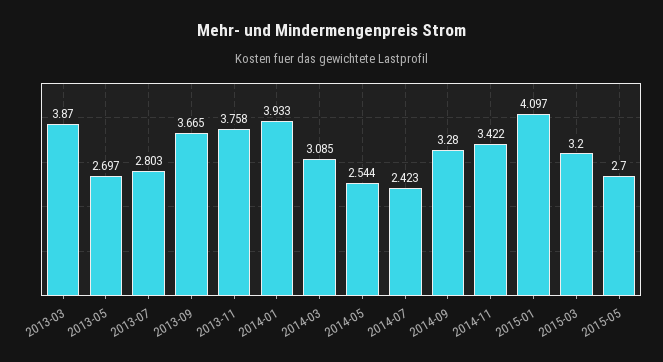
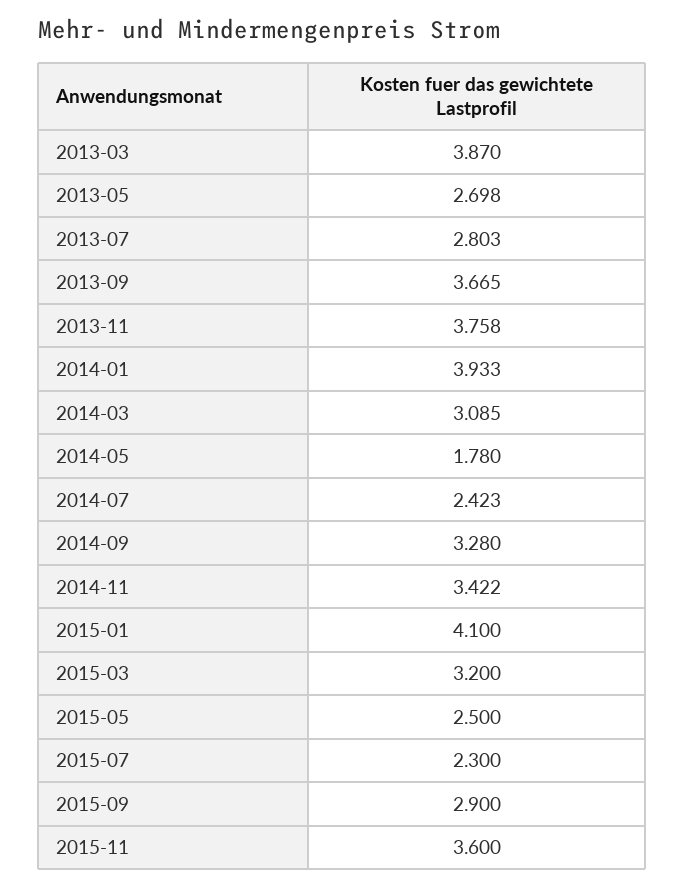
2013-05: 2.697 -> 2.698
2014-05: 2.544 -> 1.78
2015-01: 4.097 -> 4.1
2015-05: 2.7 -> 2.5
2015-07: none -> 2.3
2015-09: none -> 2.9
2015-11: none -> 3.6

